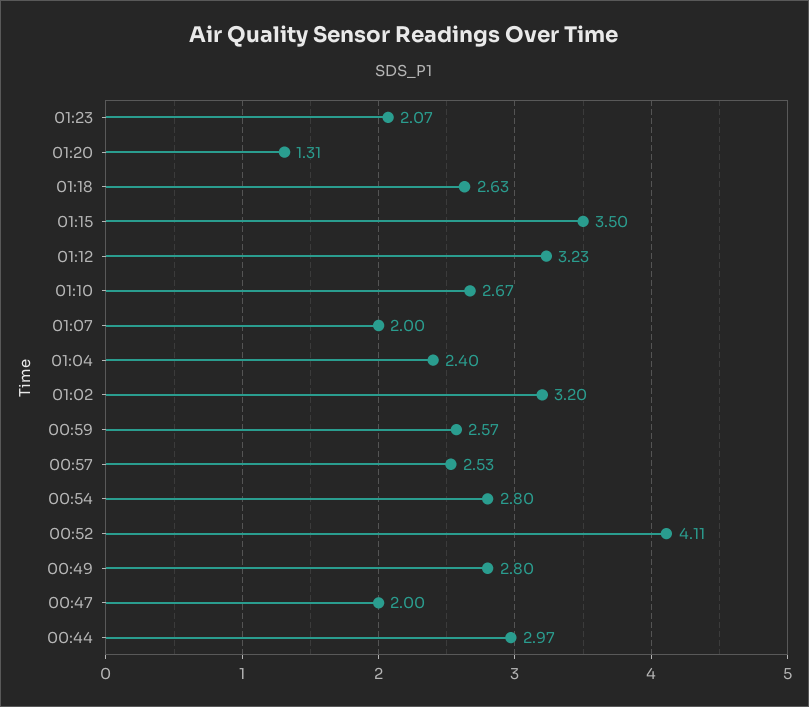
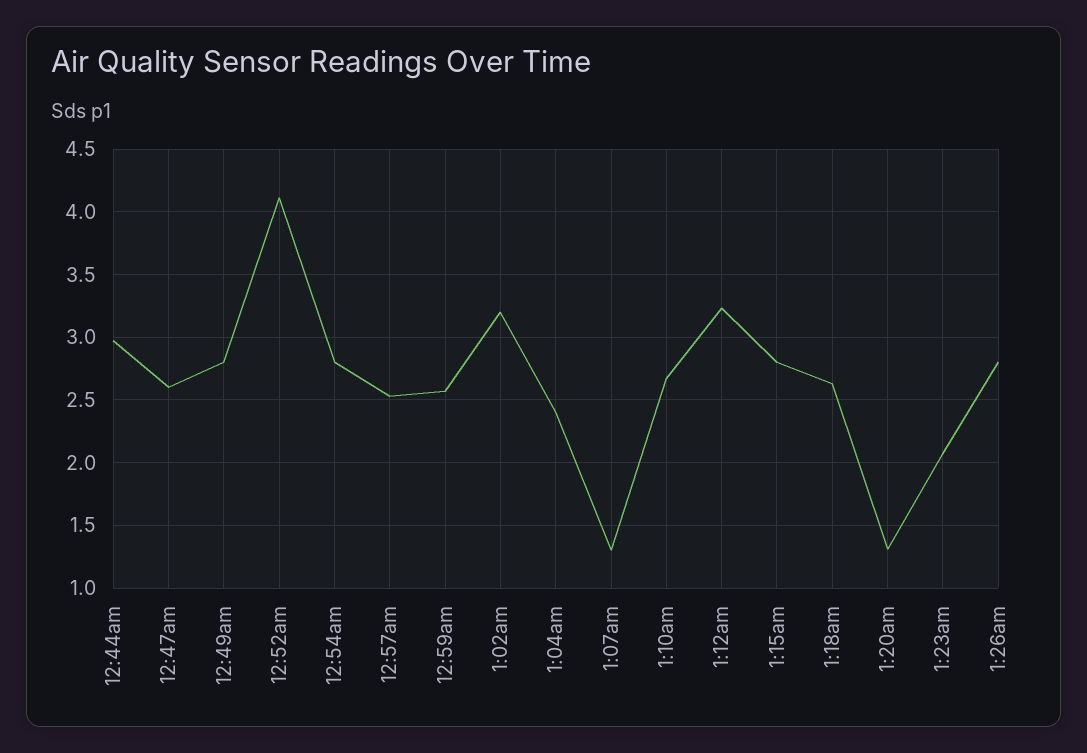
01:15: 3.5 -> 2.8
01:07: 2 -> 1.3
00:47: 2 -> 2.6
1:26am: none -> 2.8

